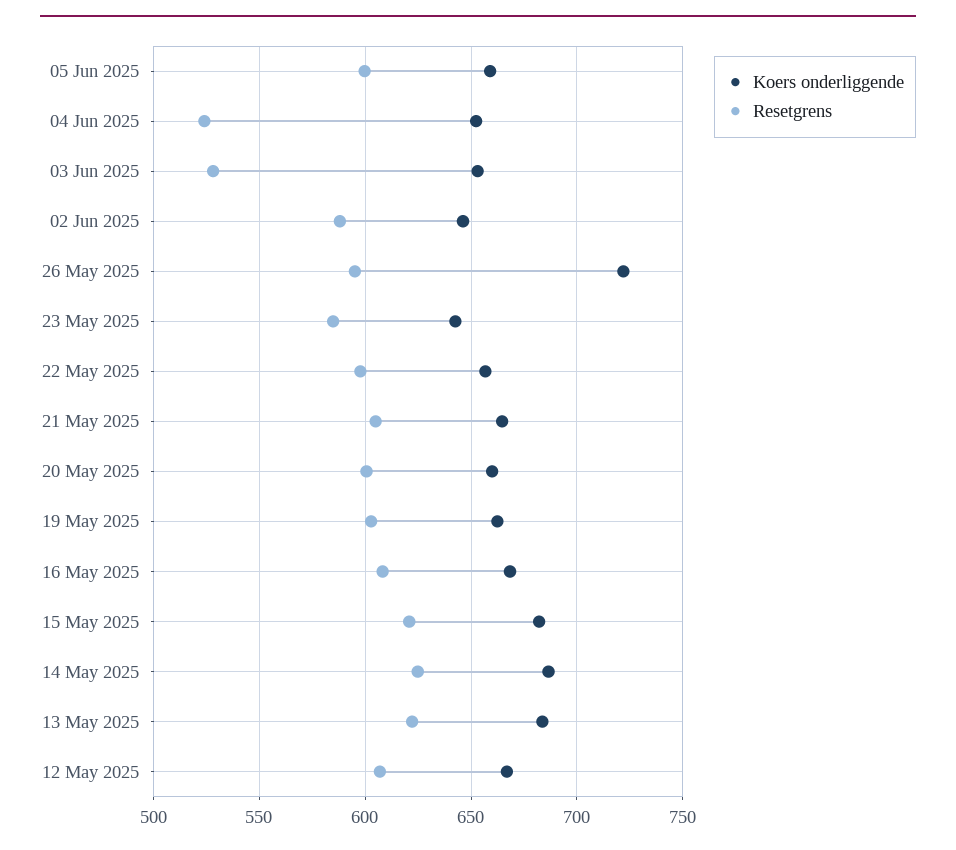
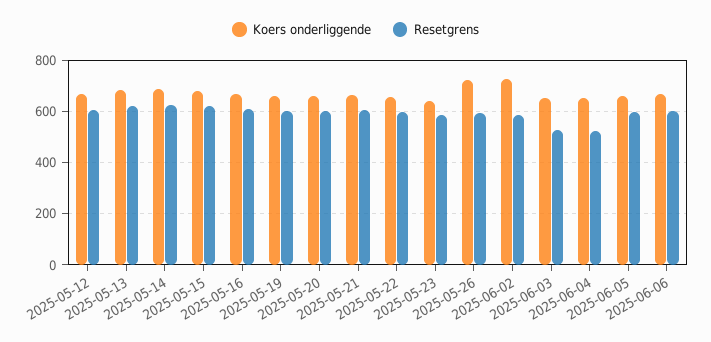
Koers onderliggende, 02 Jun 2025: 645 -> 725
Koers onderliggende, 2025-06-06: none -> 675
Resetgrens, 2025-06-06: none -> 600

